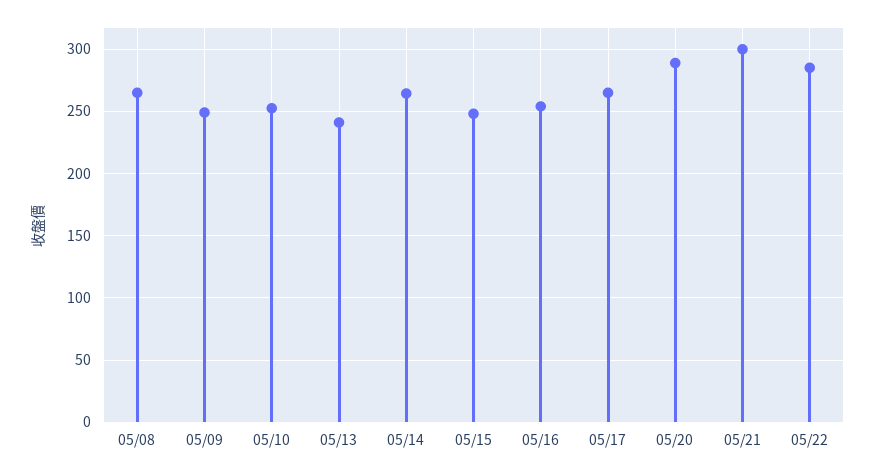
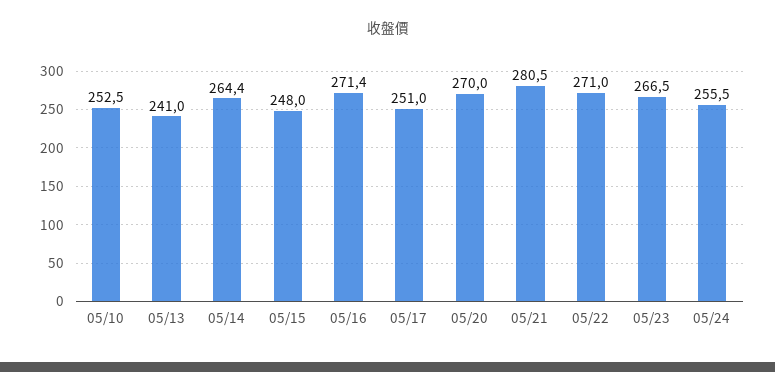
05/08: 265 -> none
05/09: 250 -> none
05/16: 255 -> 271.4
05/17: 265 -> 251
05/20: 290 -> 270
05/21: 300 -> 280.5
05/22: 285 -> 271
05/23: none -> 266.5
05/24: none -> 255.5

